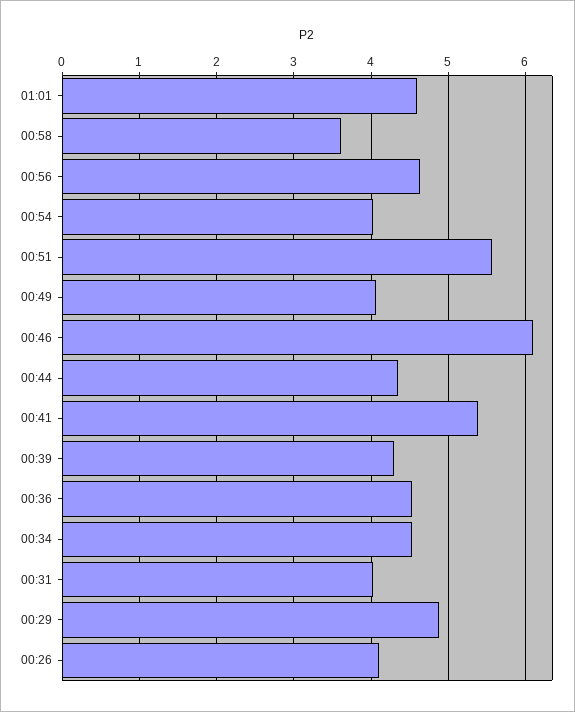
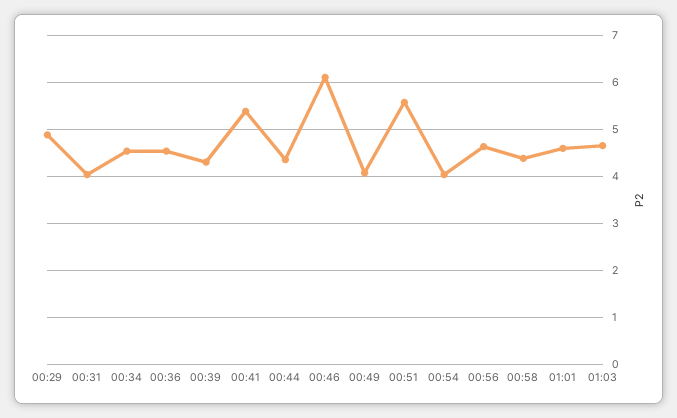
00:58: 3.6 -> 4.4
00:26: 4.1 -> none
01:03: none -> 4.6

